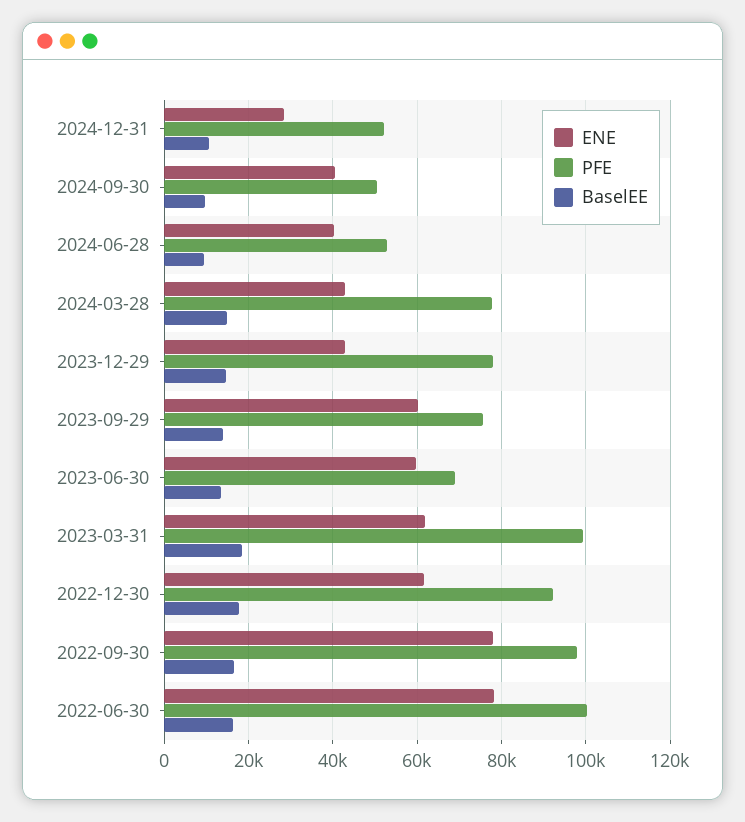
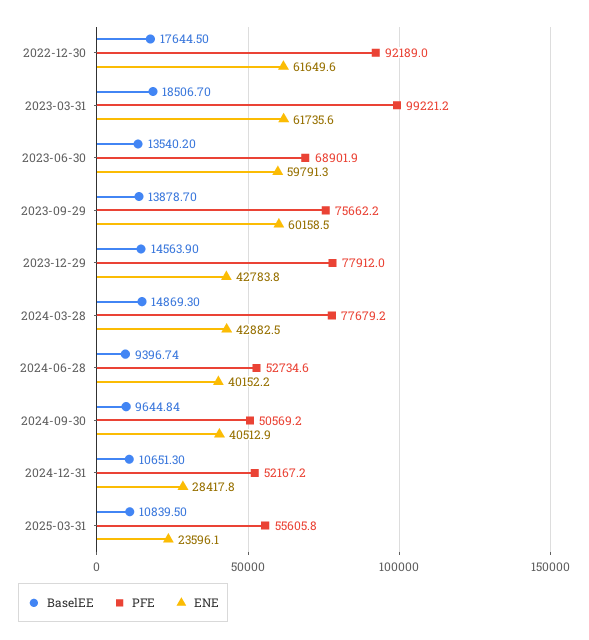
ENE, 2022-09-30: 78000 -> none
PFE, 2022-09-30: 98000 -> none
BaselEE, 2022-09-30: 16000 -> none
ENE, 2022-06-30: 78000 -> none
PFE, 2022-06-30: 100000 -> none
BaselEE, 2022-06-30: 16000 -> none
BaselEE, 2025-03-31: none -> 10839.5
PFE, 2025-03-31: none -> 55605.8
ENE, 2025-03-31: none -> 23596.1

